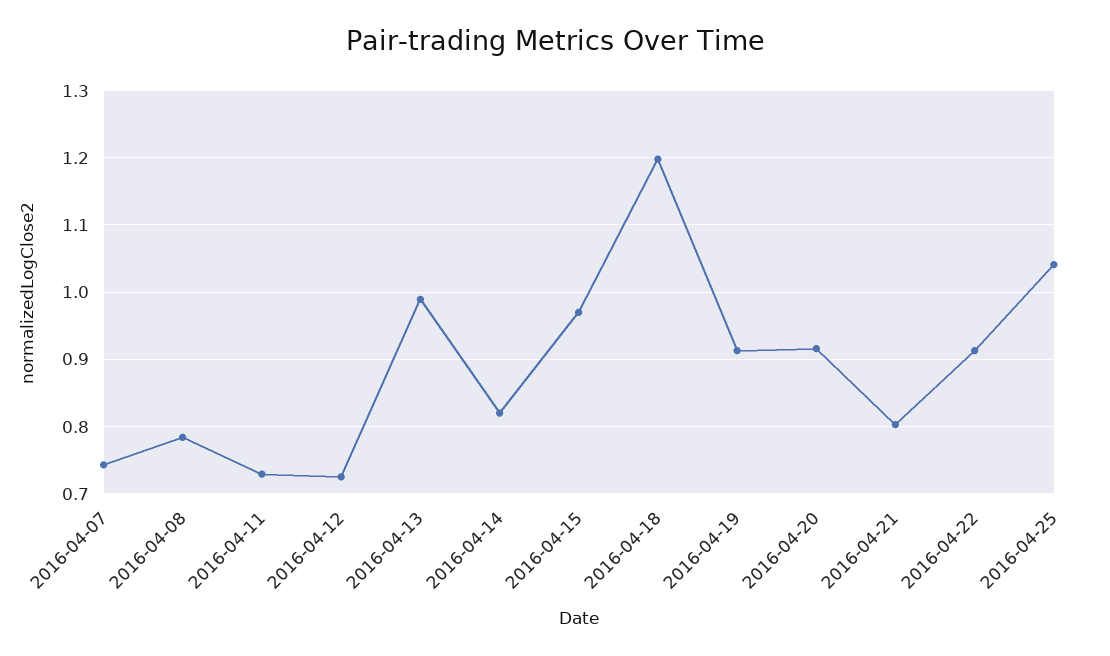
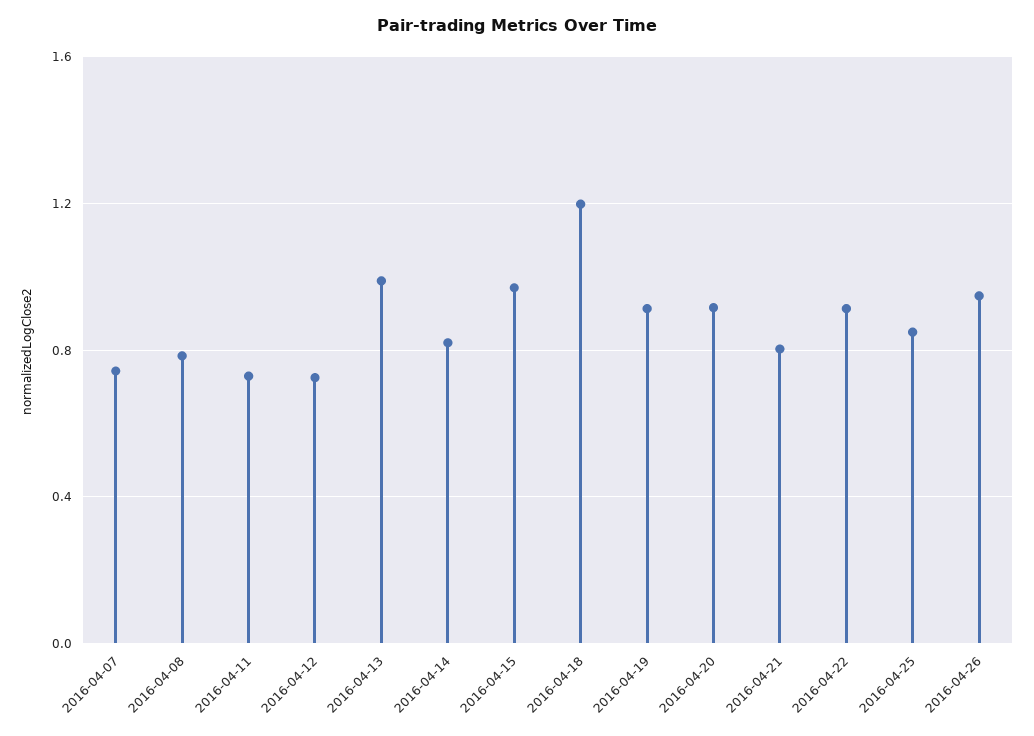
2016-04-25: 1.04 -> 0.85
2016-04-26: none -> 0.95

